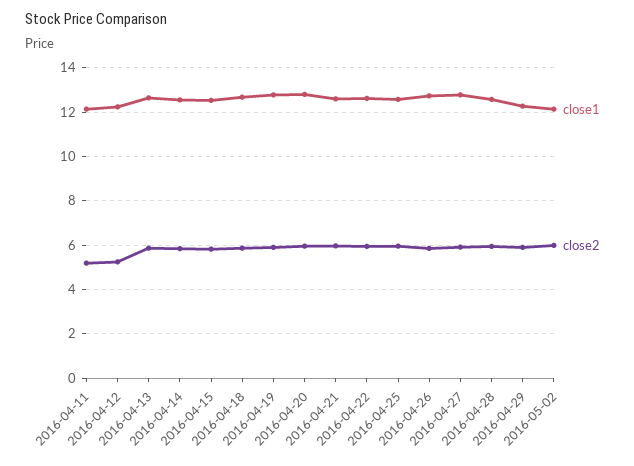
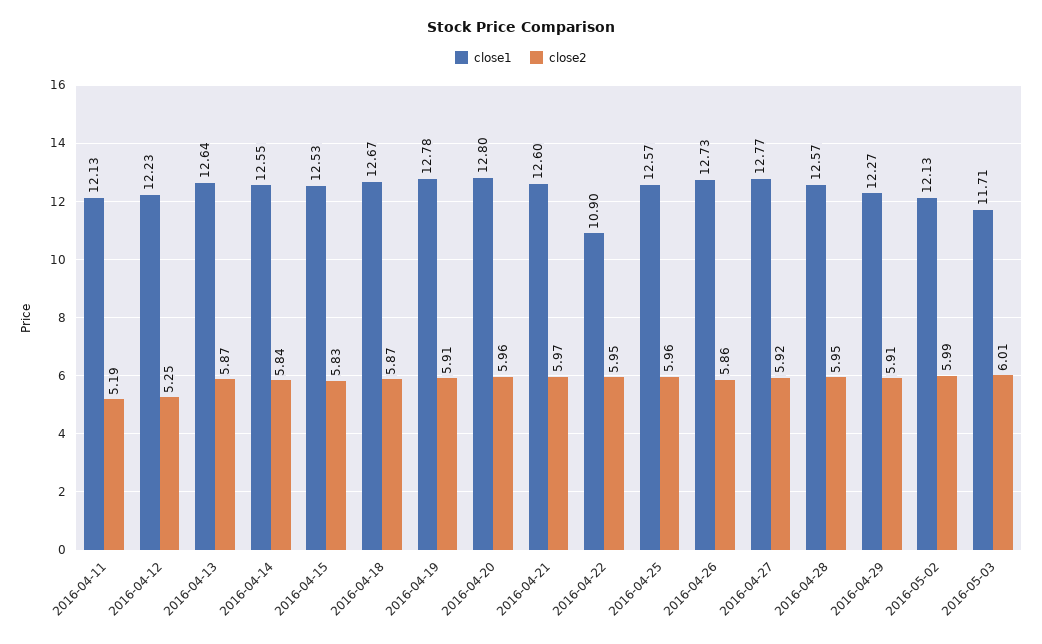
close1, 2016-04-22: 12.5 -> 10.9
close1, 2016-05-03: none -> 11.71
close2, 2016-05-03: none -> 6.01

